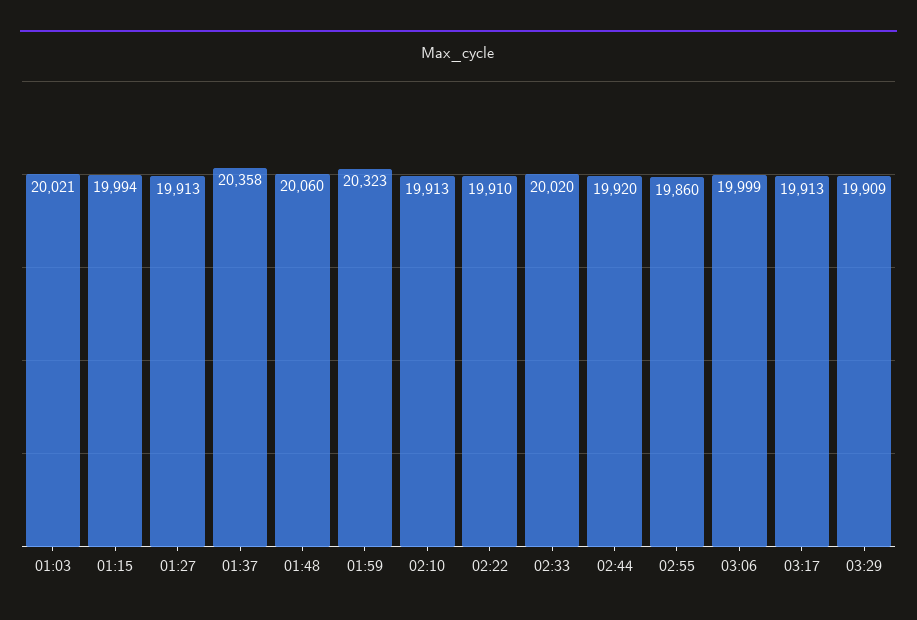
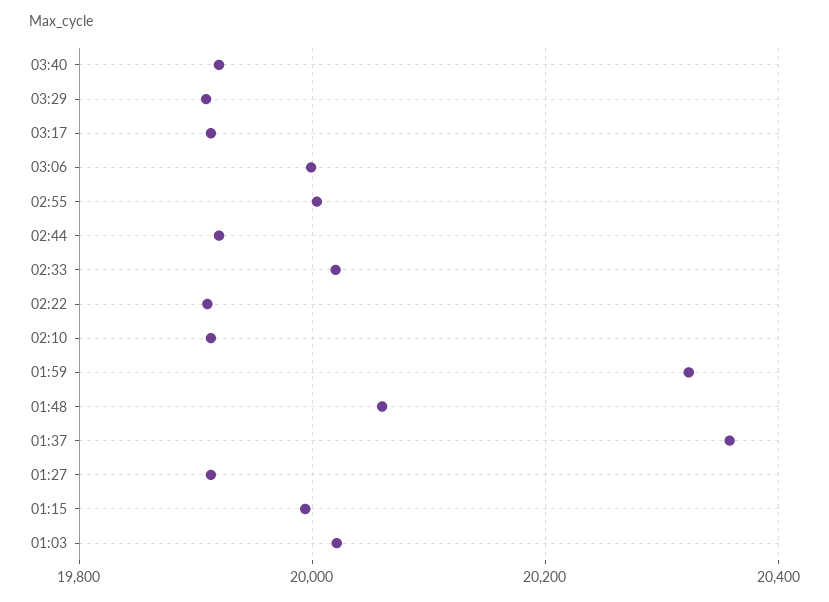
02:55: 19860 -> 20000
03:40: none -> 19920

